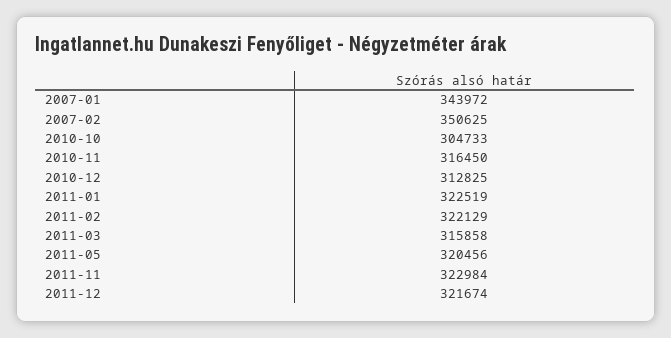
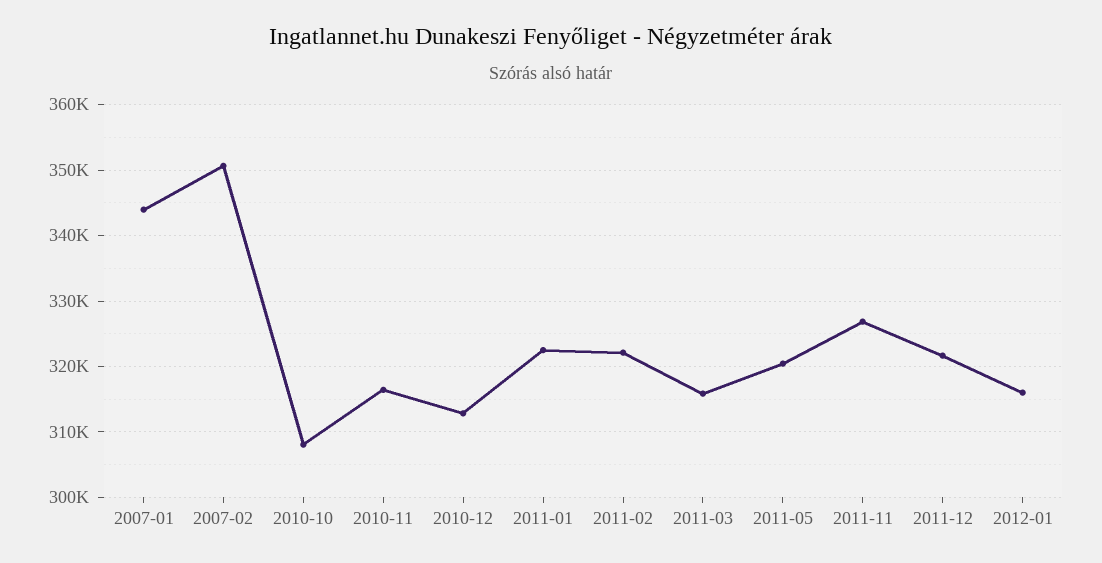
2010-10: 304733 -> 308000
2011-11: 322984 -> 327000
2012-01: none -> 316000

